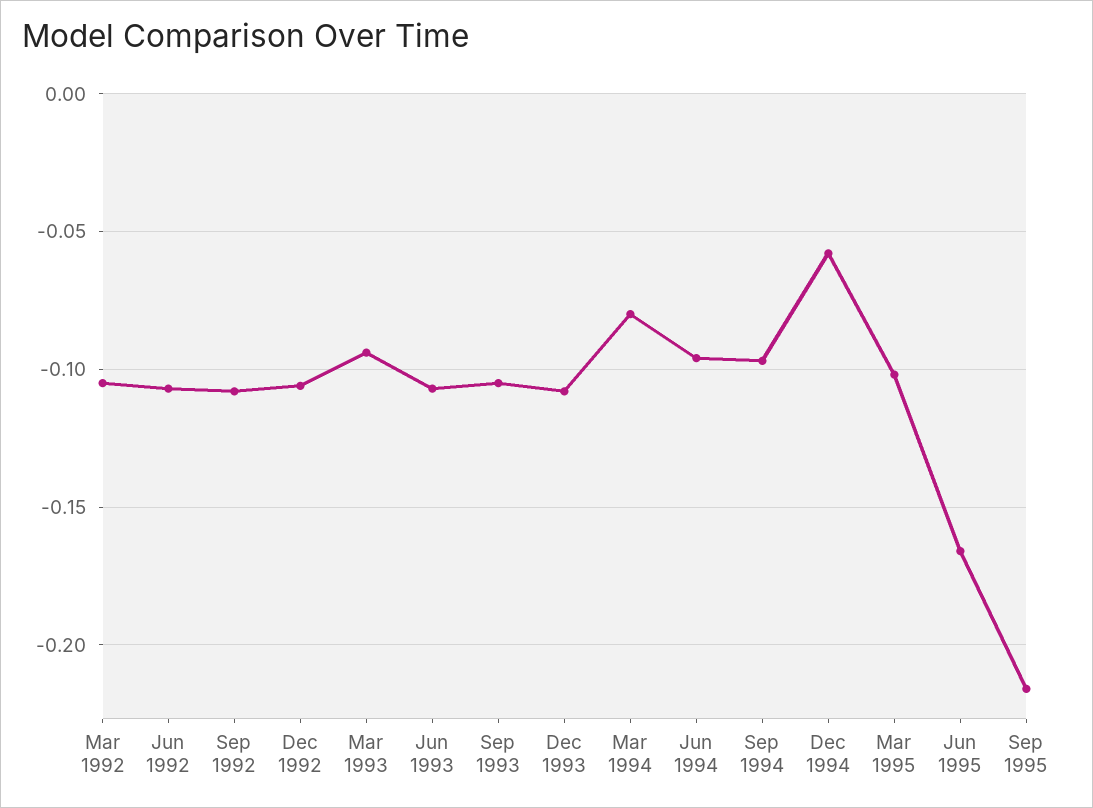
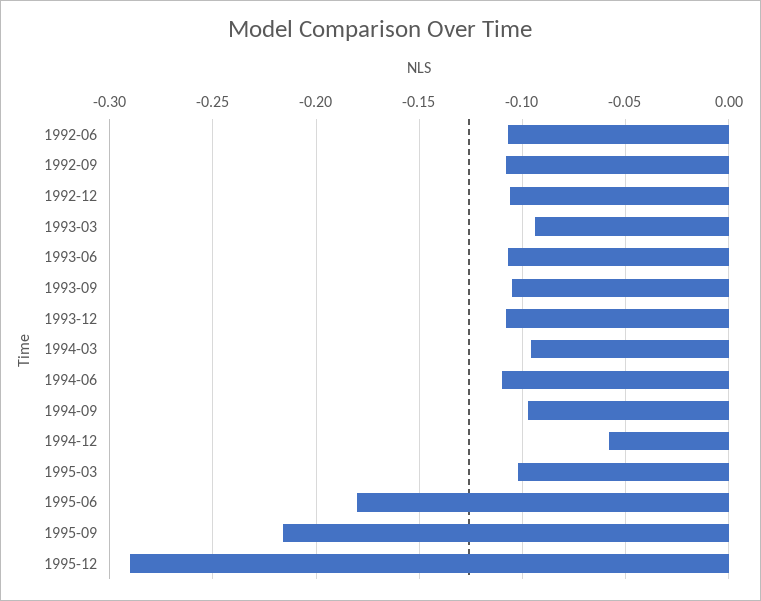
Mar 1992: -0.105 -> none
Mar 1994: -0.08 -> -0.095
Jun 1994: -0.095 -> -0.11
Jun 1995: -0.165 -> -0.18
1995-12: none -> -0.29

